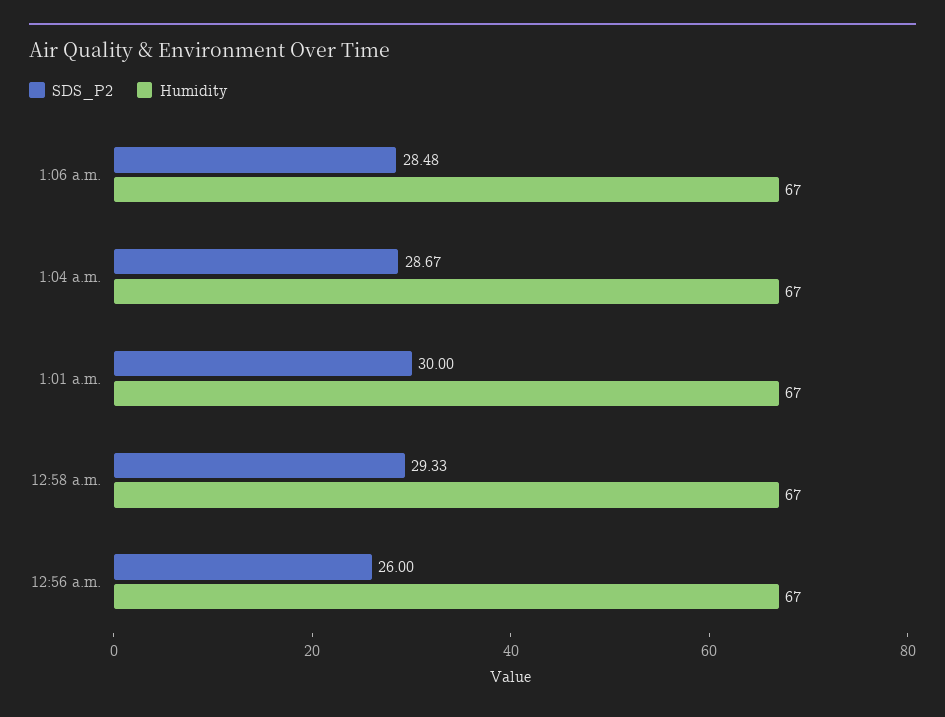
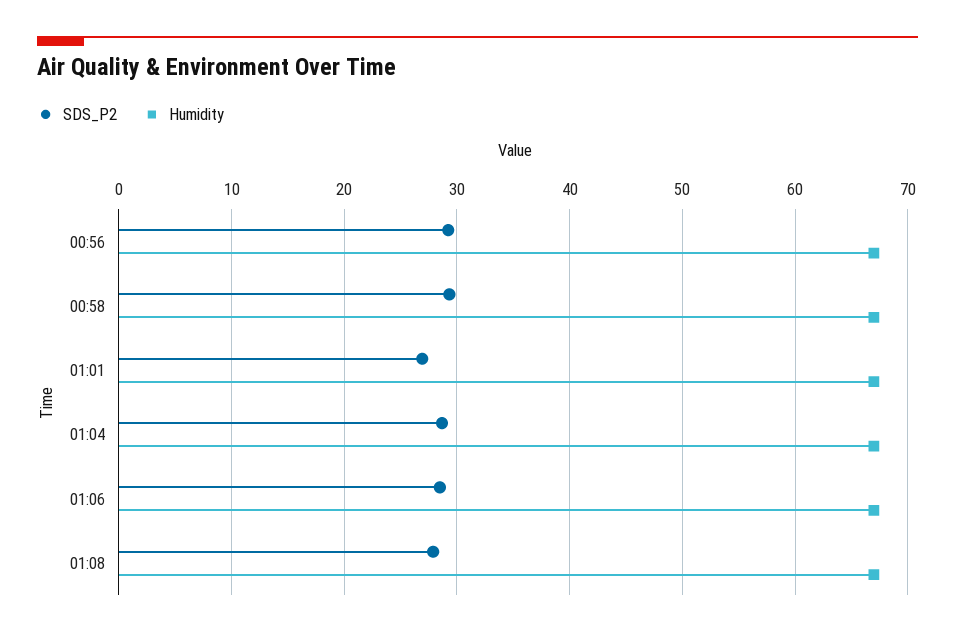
SDS_P2, 1:01 a.m.: 30 -> 27
SDS_P2, 12:56 a.m.: 26 -> 29
SDS_P2, 01:08: none -> 28
Humidity, 01:08: none -> 67

